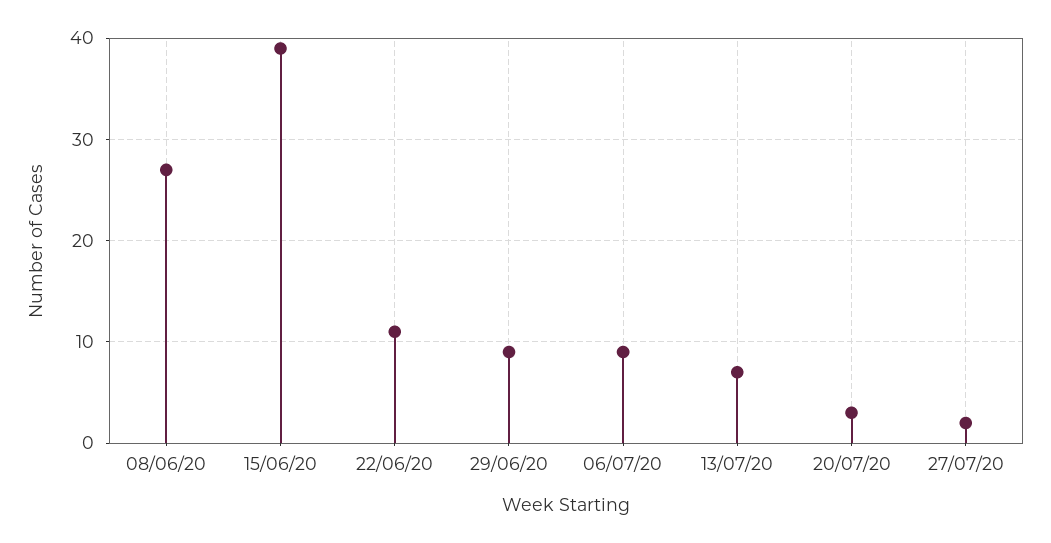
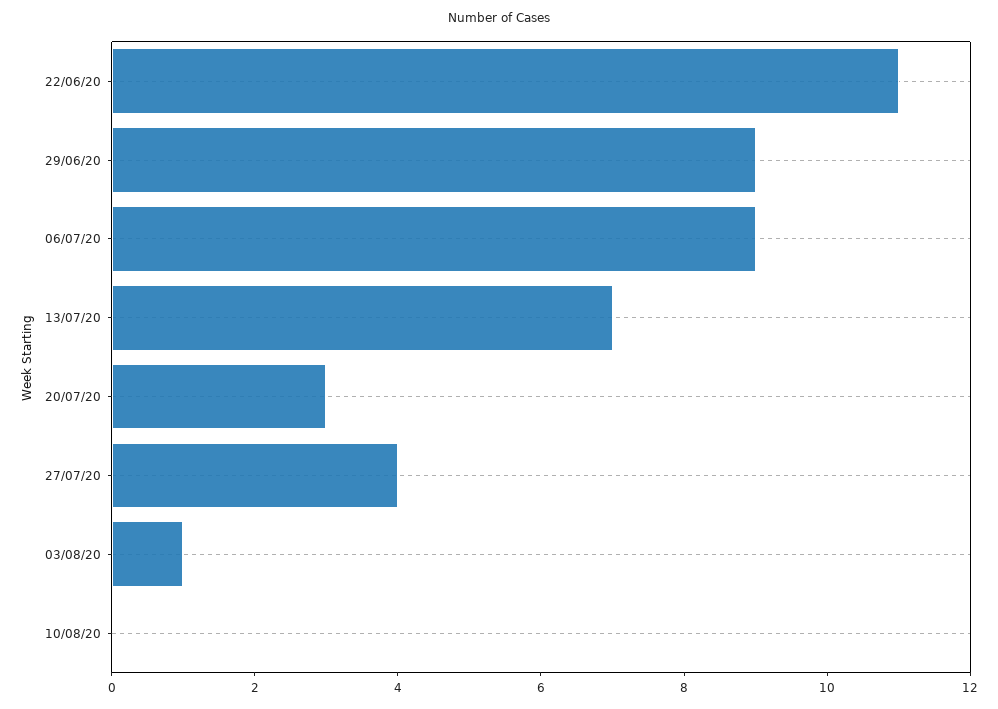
08/06/20: 27 -> none
15/06/20: 39 -> none
27/07/20: 2 -> 4
03/08/20: none -> 1
10/08/20: none -> 0

